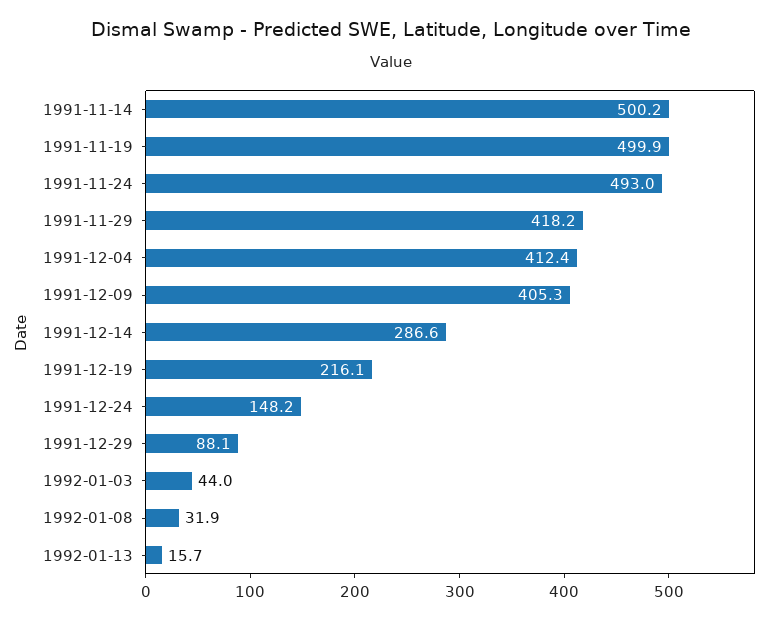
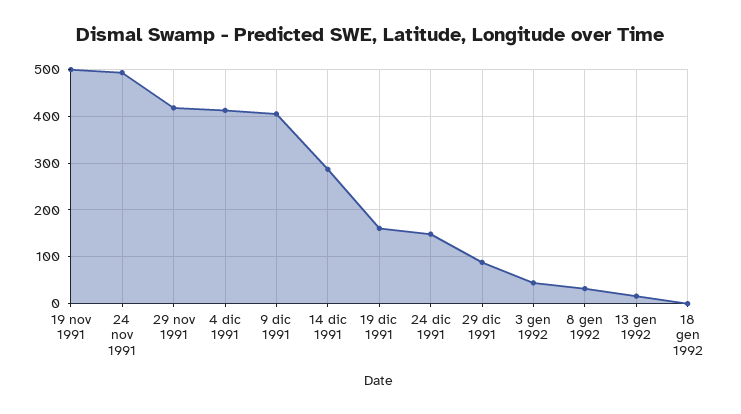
1991-11-14: 500.2 -> none
1991-12-19: 216.1 -> 160
18 gen 1992: none -> 0

